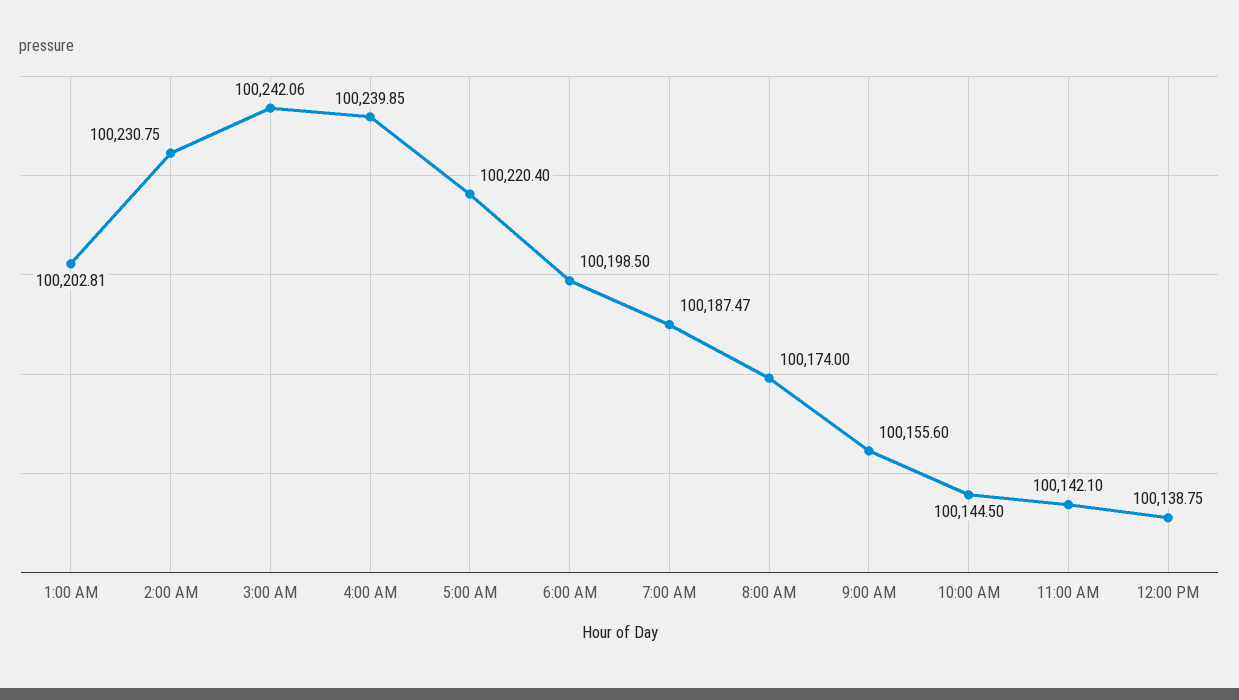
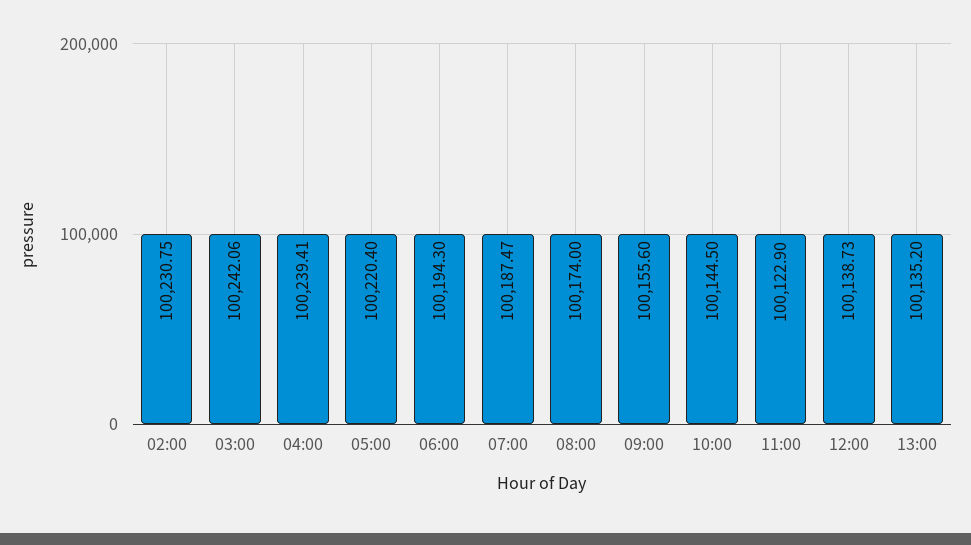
1:00 AM: 100202.81 -> none
4:00 AM: 100239.85 -> 100239.41
6:00 AM: 100198.5 -> 100194.3
11:00 AM: 100142.1 -> 100122.9
12:00 PM: 100138.75 -> 100138.73
13:00: none -> 100135.2

